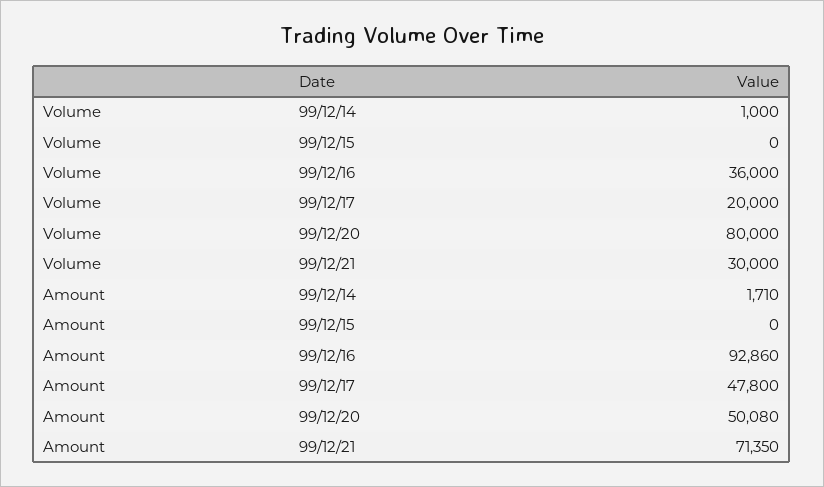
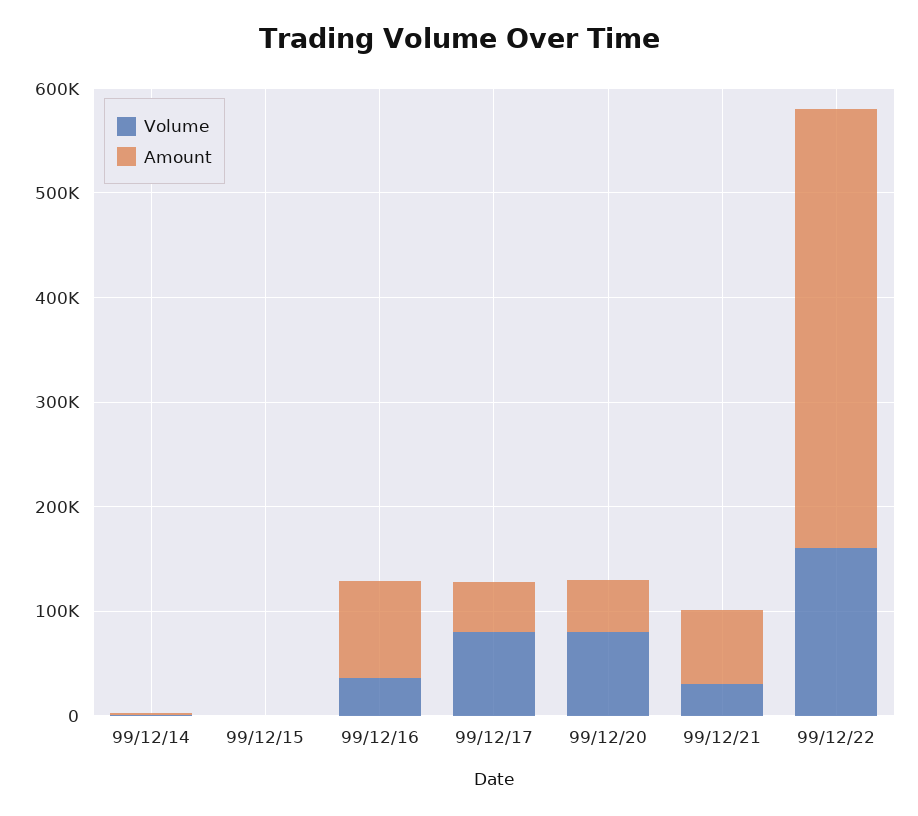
Volume, 99/12/17: 20000 -> 80000
Volume, 99/12/22: none -> 160000
Amount, 99/12/22: none -> 420000

